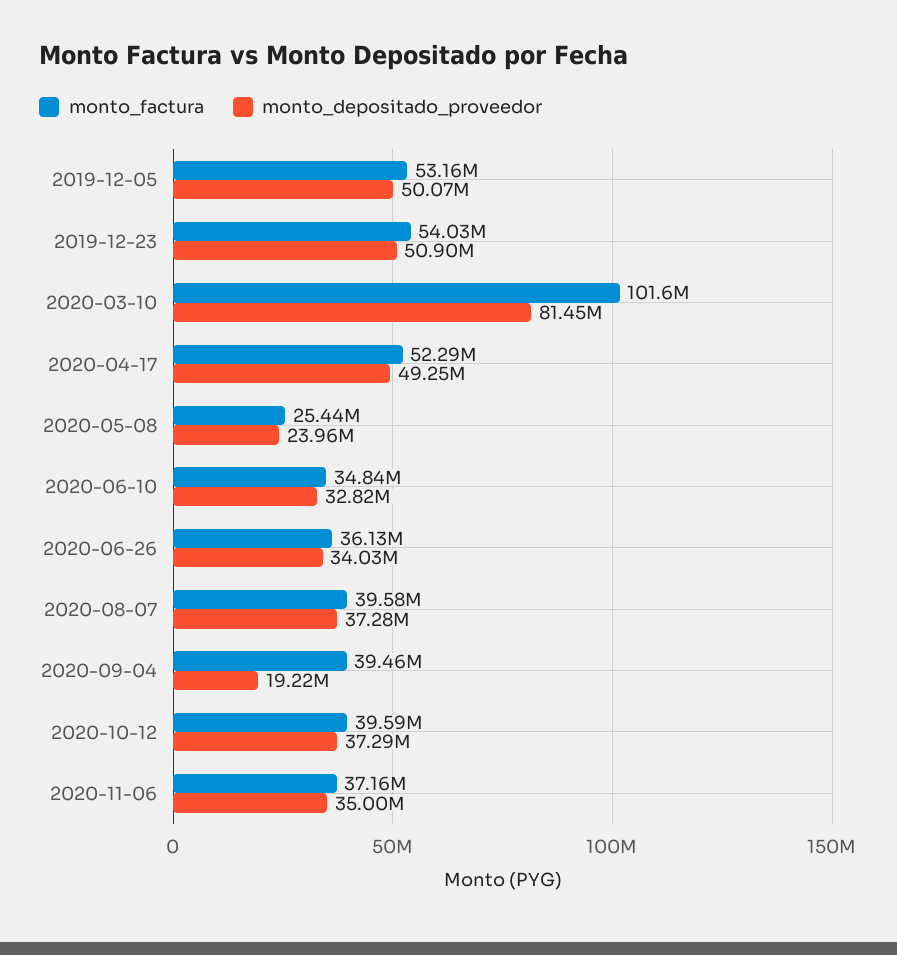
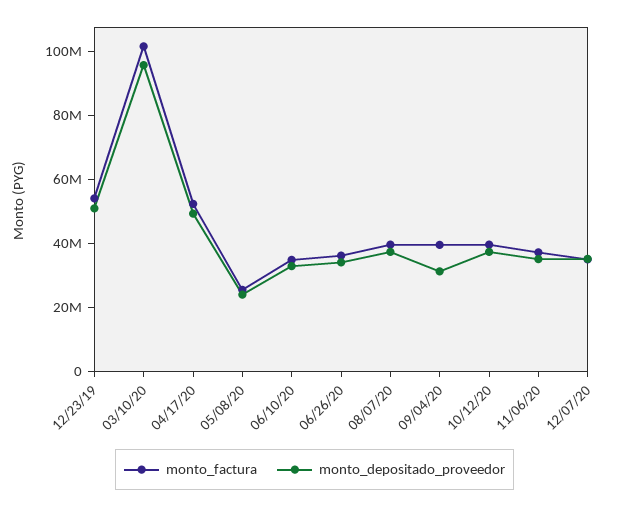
monto_factura, 2019-12-05: 53160000 -> none
monto_depositado_proveedor, 2019-12-05: 50070000 -> none
monto_depositado_proveedor, 2020-03-10: 81450000 -> 95000000
monto_depositado_proveedor, 2020-09-04: 19220000 -> 30000000
monto_factura, 12/07/20: none -> 35000000
monto_depositado_proveedor, 12/07/20: none -> 35000000

